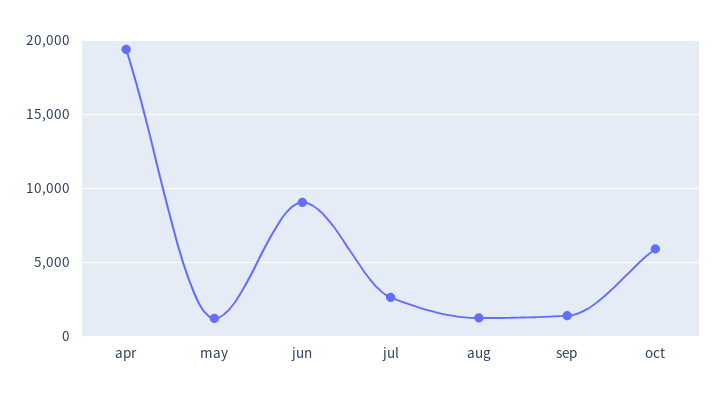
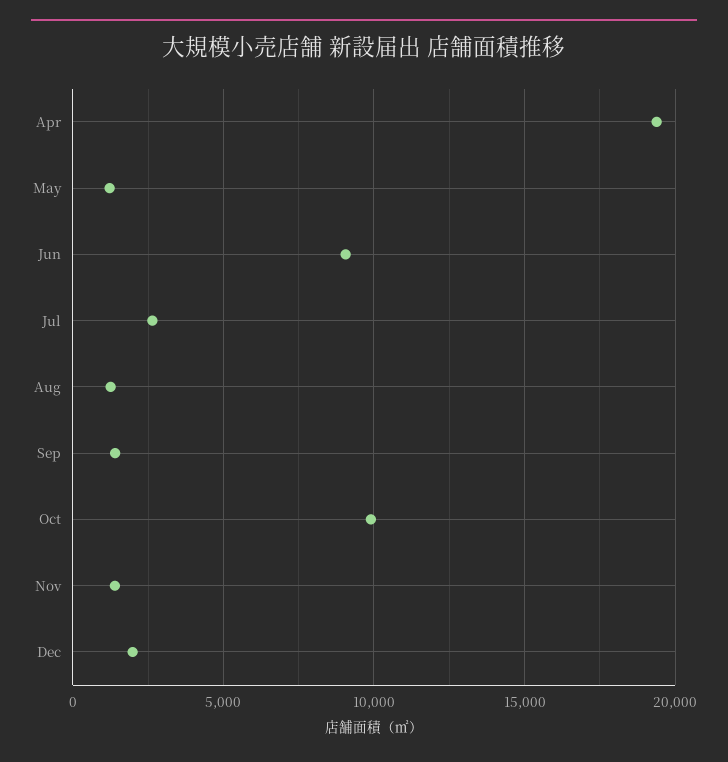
oct: 6000 -> 10000
Nov: none -> 1500
Dec: none -> 2000

